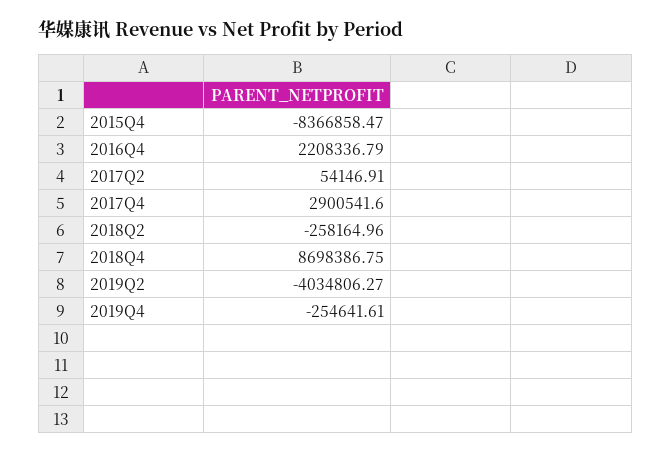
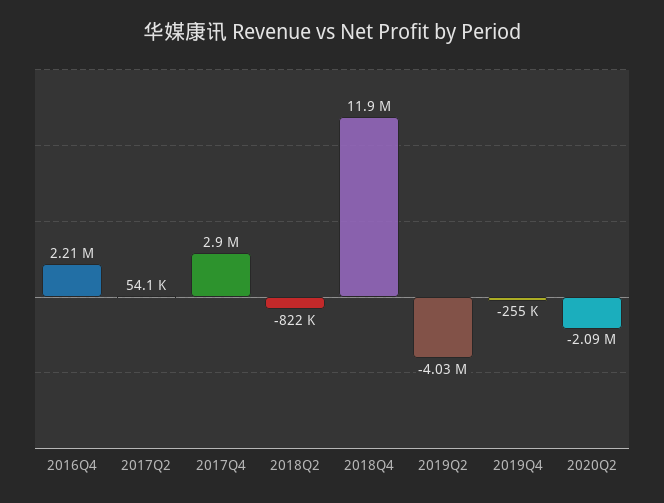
2015Q4: -8366858.47 -> none
2018Q2: -258164.96 -> -822000
2018Q4: 8698386.75 -> 11900000
2020Q2: none -> -2090000

